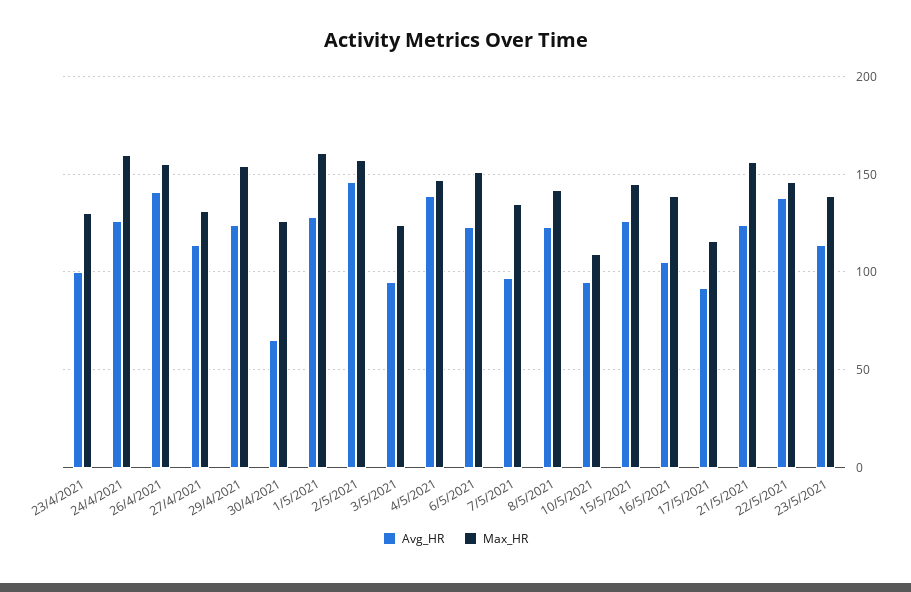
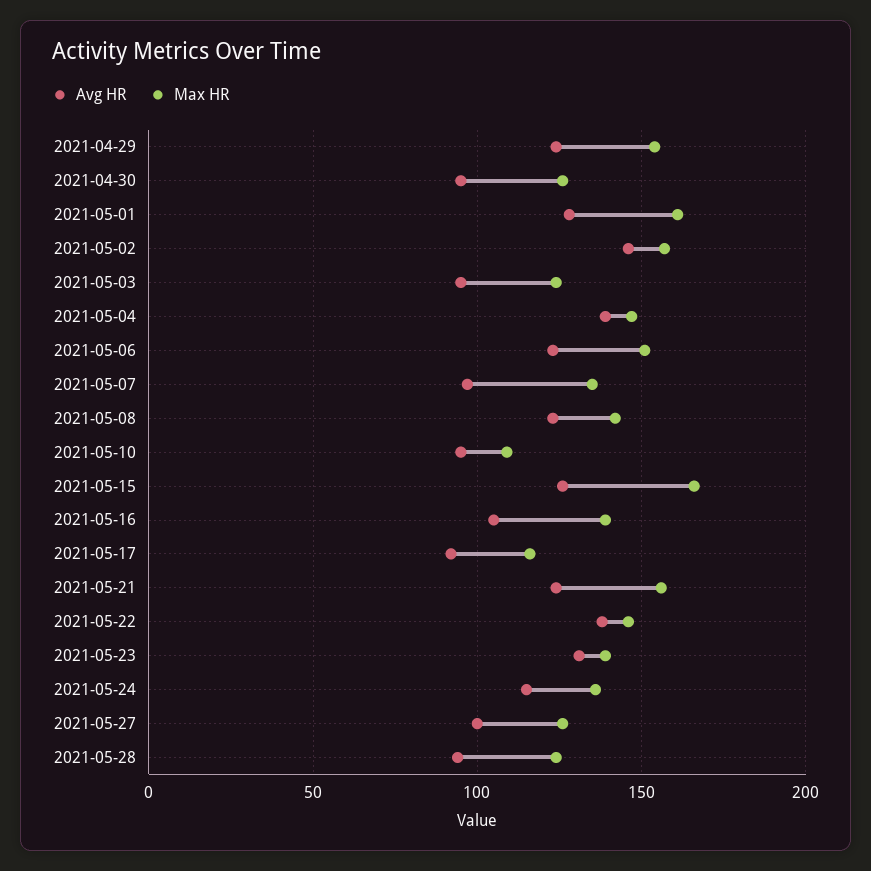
Avg_HR, 23/4/2021: 100 -> none
Max_HR, 23/4/2021: 130 -> none
Avg_HR, 24/4/2021: 125 -> none
Max_HR, 24/4/2021: 160 -> none
Avg_HR, 26/4/2021: 140 -> none
Max_HR, 26/4/2021: 155 -> none
Avg_HR, 27/4/2021: 115 -> none
Max_HR, 27/4/2021: 130 -> none
Avg_HR, 30/4/2021: 65 -> 95
Max_HR, 15/5/2021: 145 -> 165
Avg_HR, 23/5/2021: 115 -> 130
Avg_HR, 2021-05-24: none -> 115
Max_HR, 2021-05-24: none -> 135
Avg_HR, 2021-05-27: none -> 100
Max_HR, 2021-05-27: none -> 125
Avg_HR, 2021-05-28: none -> 95
Max_HR, 2021-05-28: none -> 125

